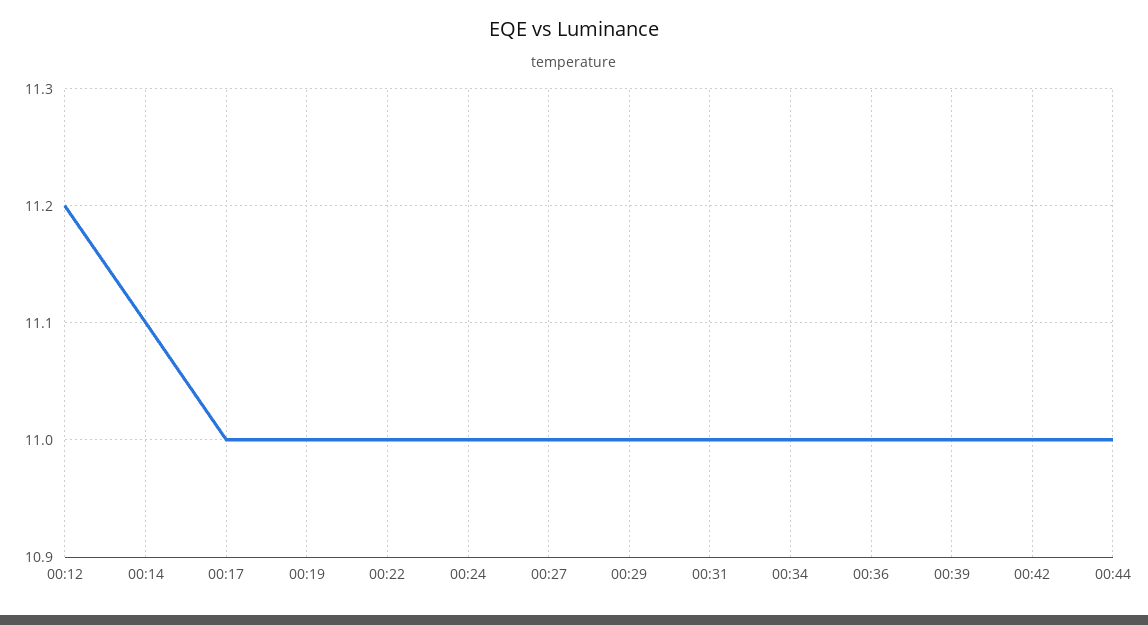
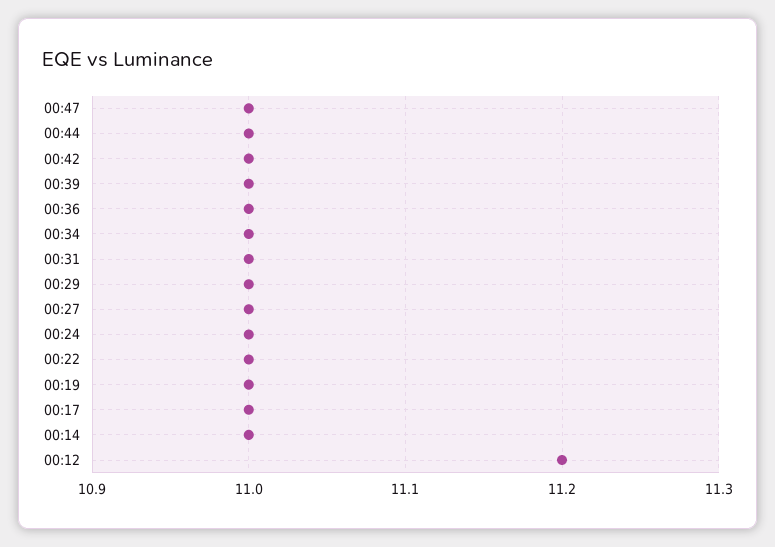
00:14: 11.1 -> 11
00:47: none -> 11

